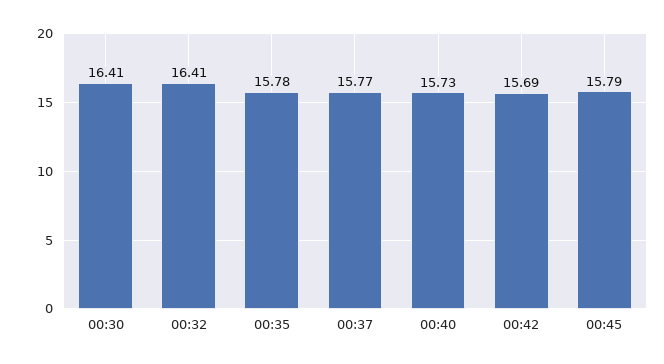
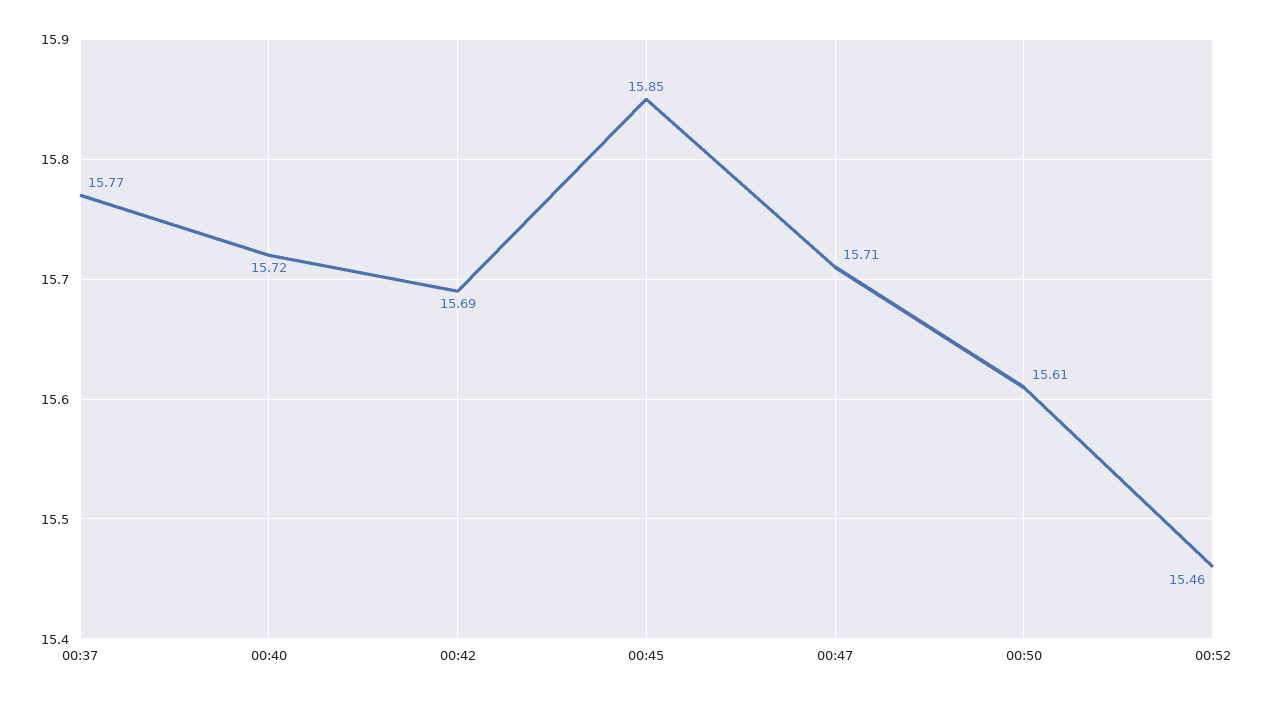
00:30: 16.41 -> none
00:32: 16.41 -> none
00:35: 15.78 -> none
00:40: 15.73 -> 15.72
00:45: 15.79 -> 15.85
00:47: none -> 15.71
00:50: none -> 15.61
00:52: none -> 15.46

